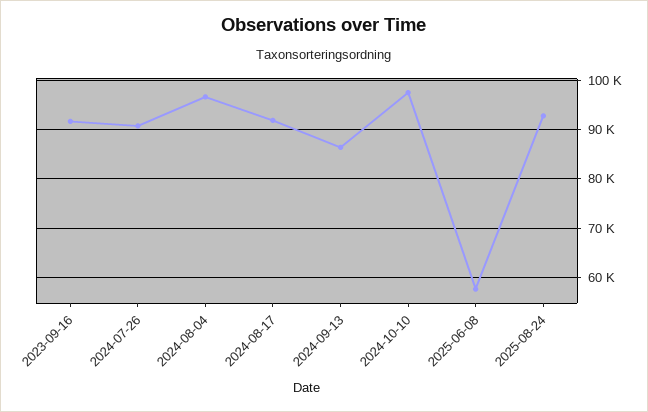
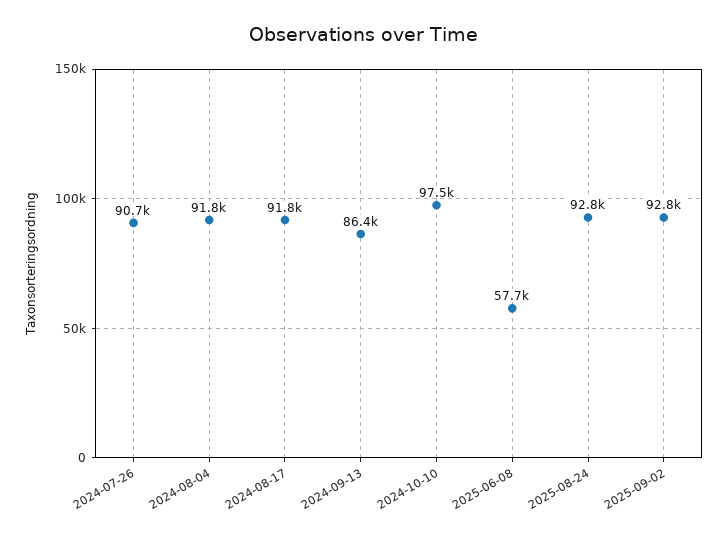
2023-09-16: 92000 -> none
2024-08-04: 96000 -> 91800
2025-09-02: none -> 92800

